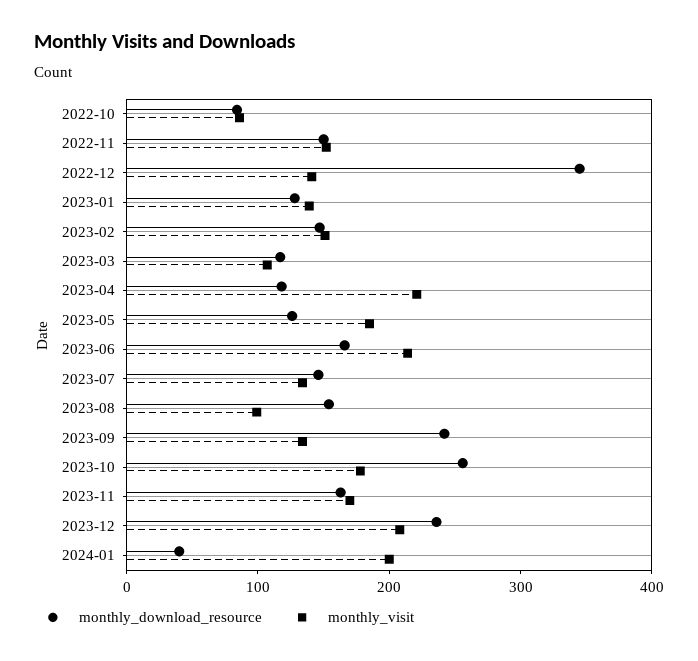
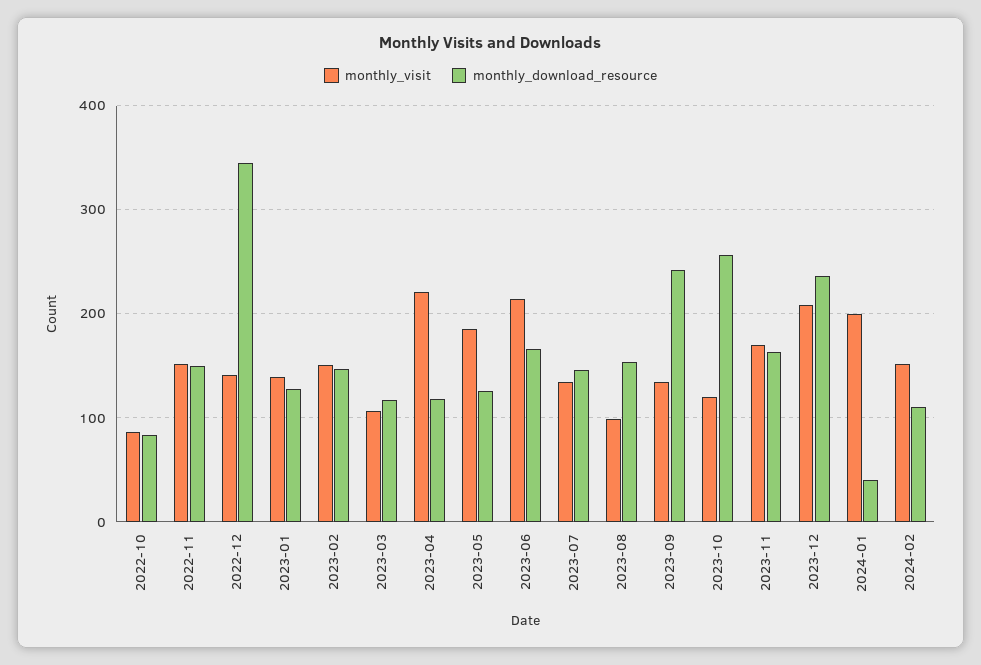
monthly_visit, 2023-10: 180 -> 120
monthly_visit, 2024-02: none -> 150
monthly_download_resource, 2024-02: none -> 110

